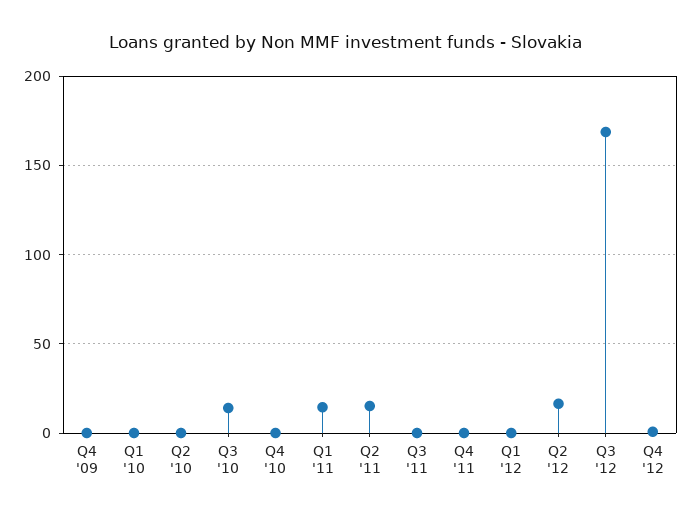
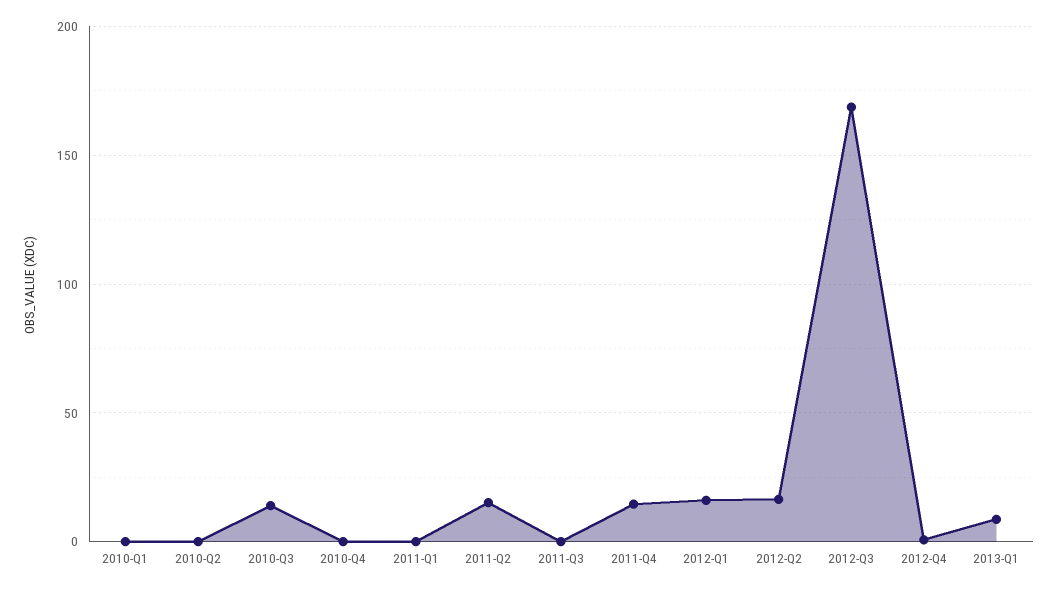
Q4 '09: 0 -> none
Q1 '11: 15 -> 0
Q4 '11: 0 -> 15
Q1 '12: 0 -> 15
2013-Q1: none -> 10

